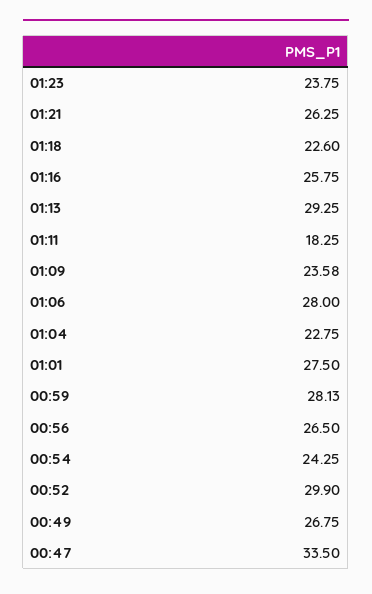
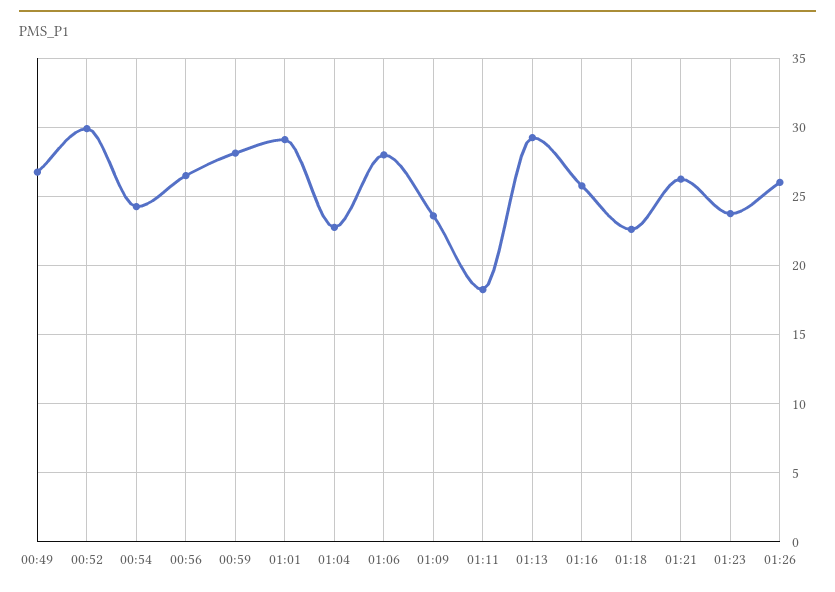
01:01: 27.5 -> 29
00:47: 33.5 -> none
01:26: none -> 26

